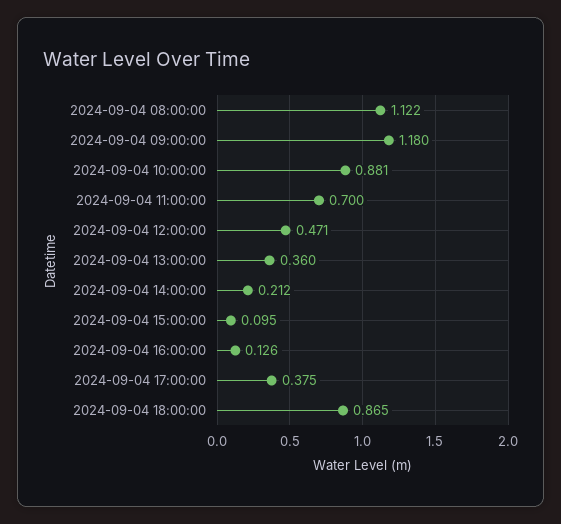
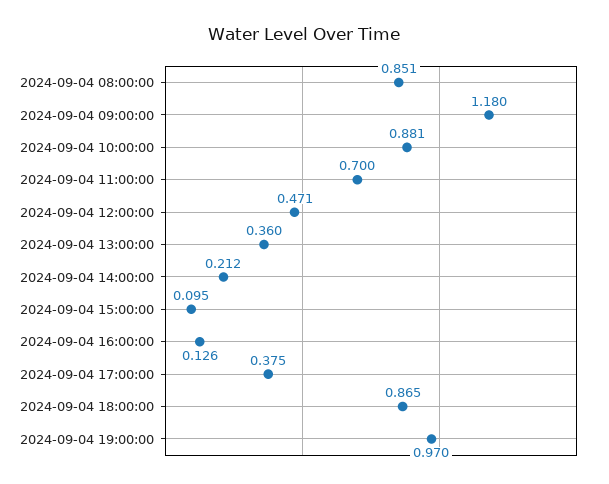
2024-09-04 08:00:00: 1.122 -> 0.851
2024-09-04 19:00:00: none -> 0.97

